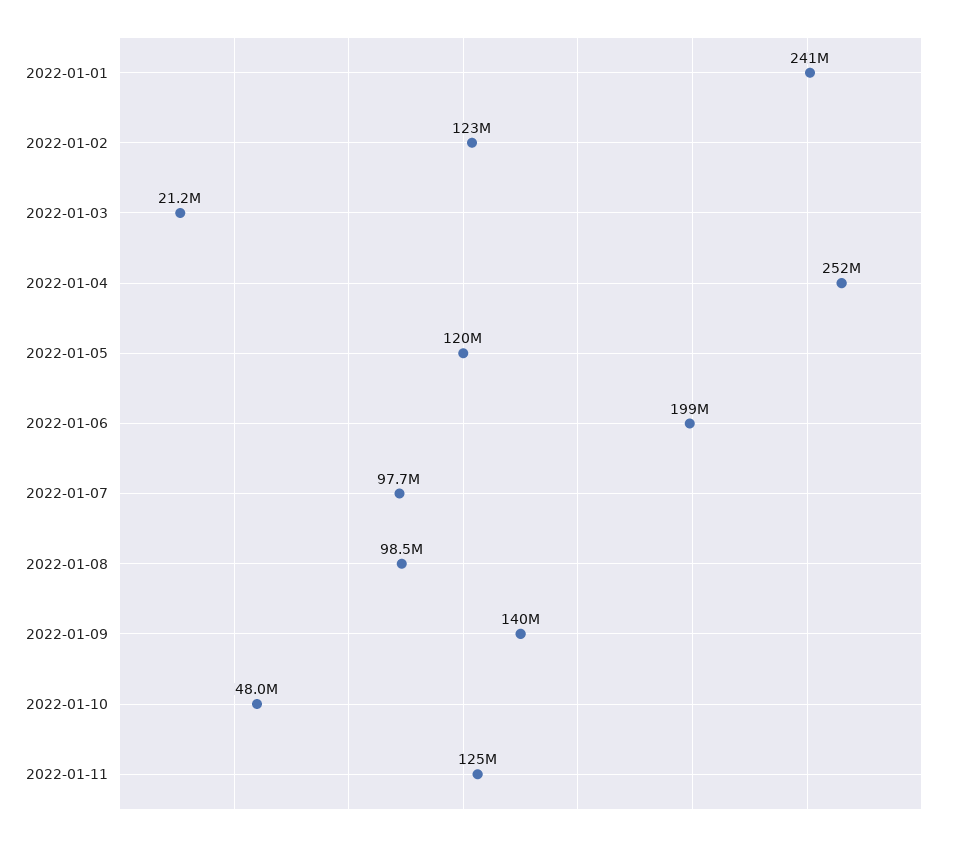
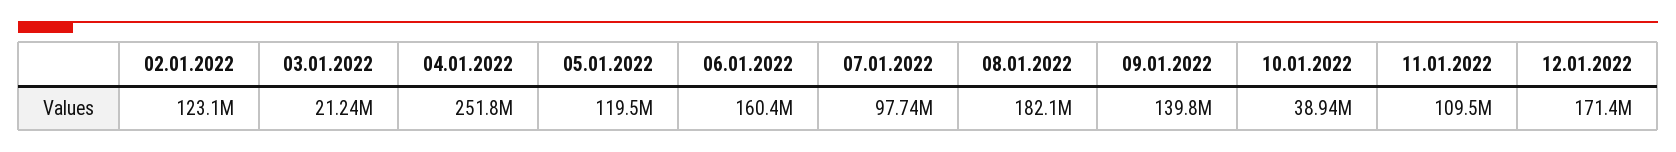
2022-01-01: 241000000 -> none
2022-01-06: 199000000 -> 160400000
2022-01-08: 98500000 -> 182100000
2022-01-10: 48000000 -> 38940000
2022-01-11: 125000000 -> 109500000
12.01.2022: none -> 171400000

